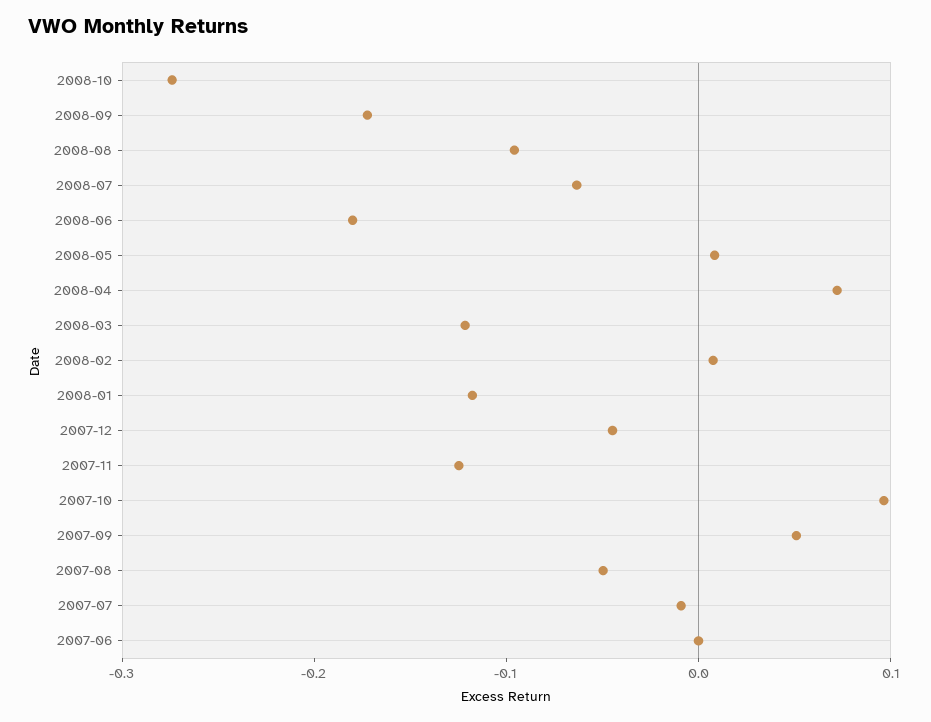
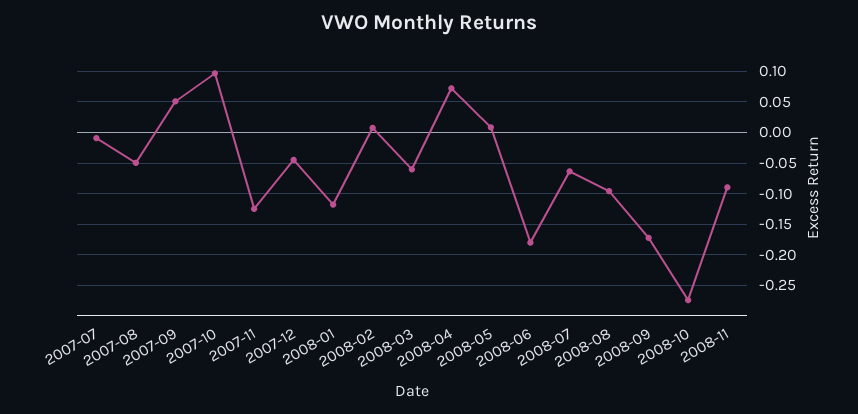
2008-03: -0.12 -> -0.06
2007-06: 0 -> none
2008-11: none -> -0.09

